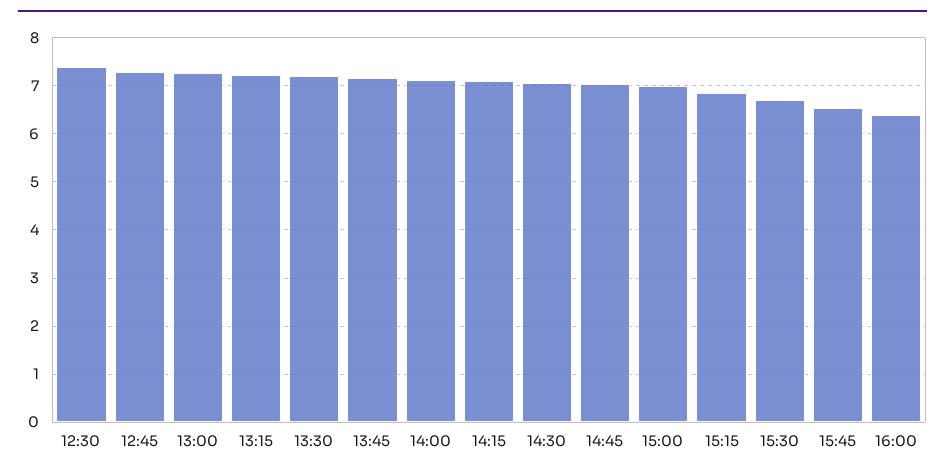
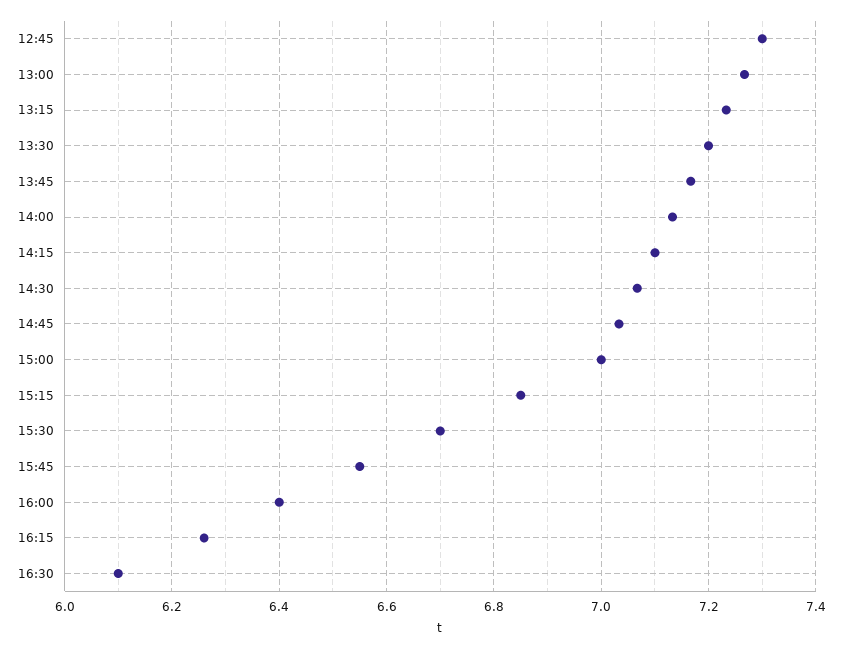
12:30: 7.4 -> none
16:15: none -> 6.26
16:30: none -> 6.1

